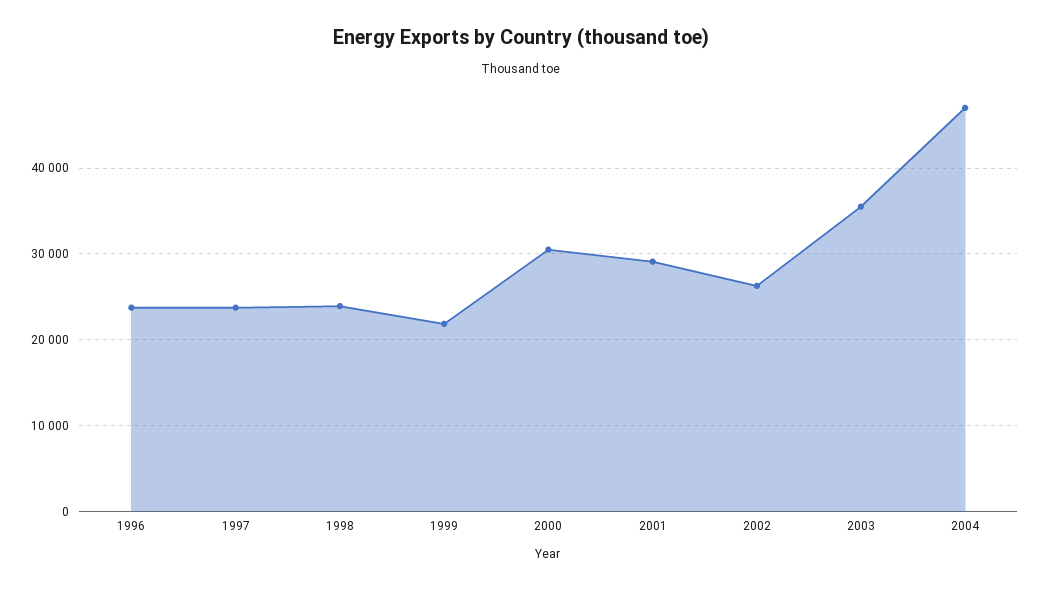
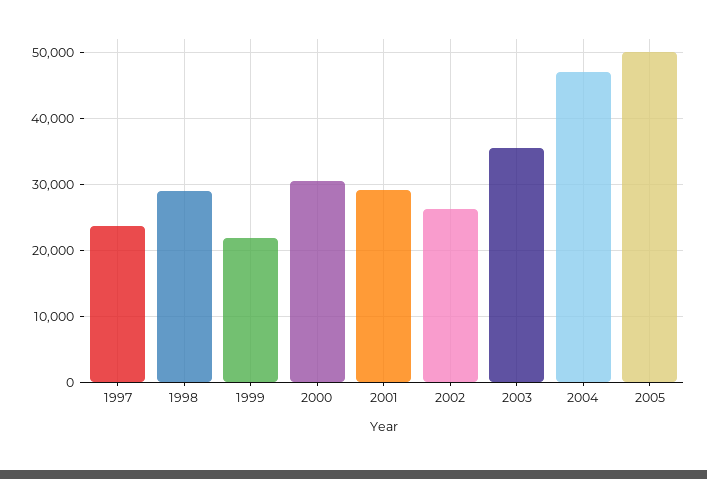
1996: 24000 -> none
1998: 24000 -> 29000
2005: none -> 50000

